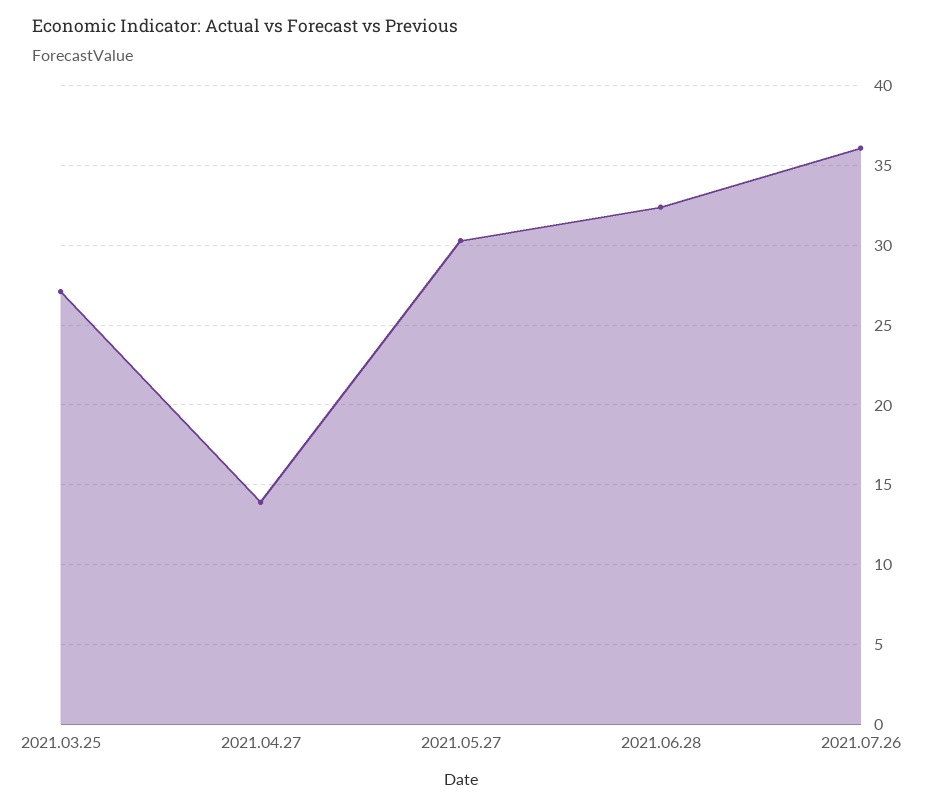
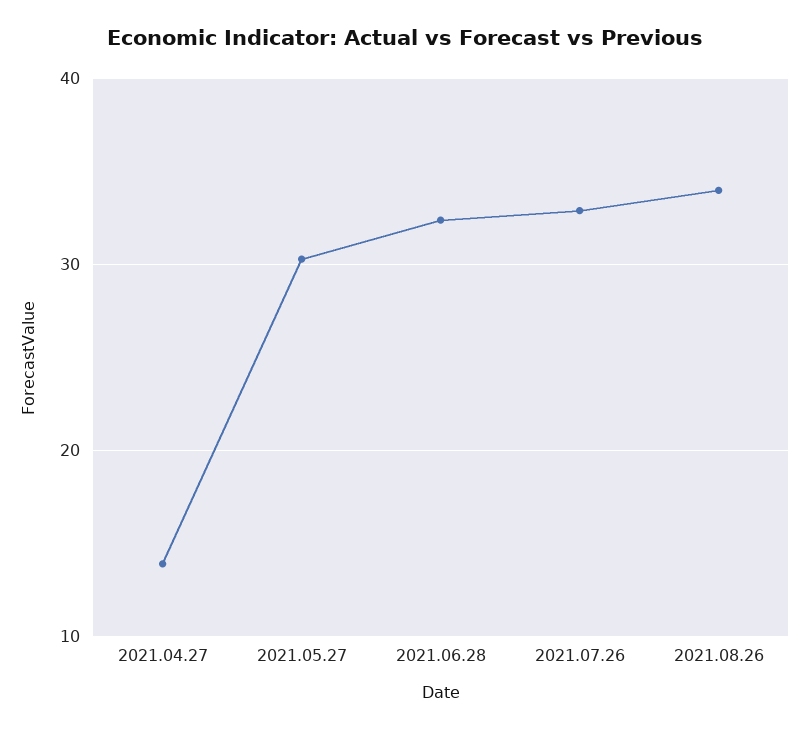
2021.03.25: 27 -> none
2021.07.26: 36 -> 33
2021.08.26: none -> 34

